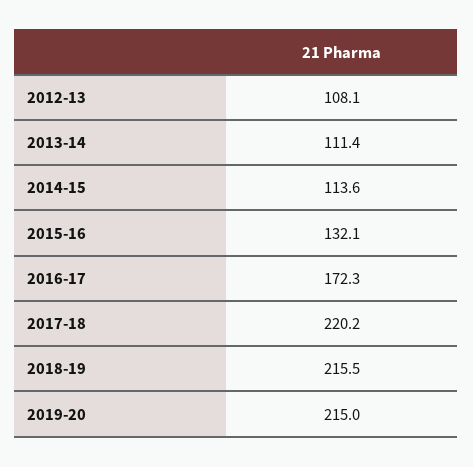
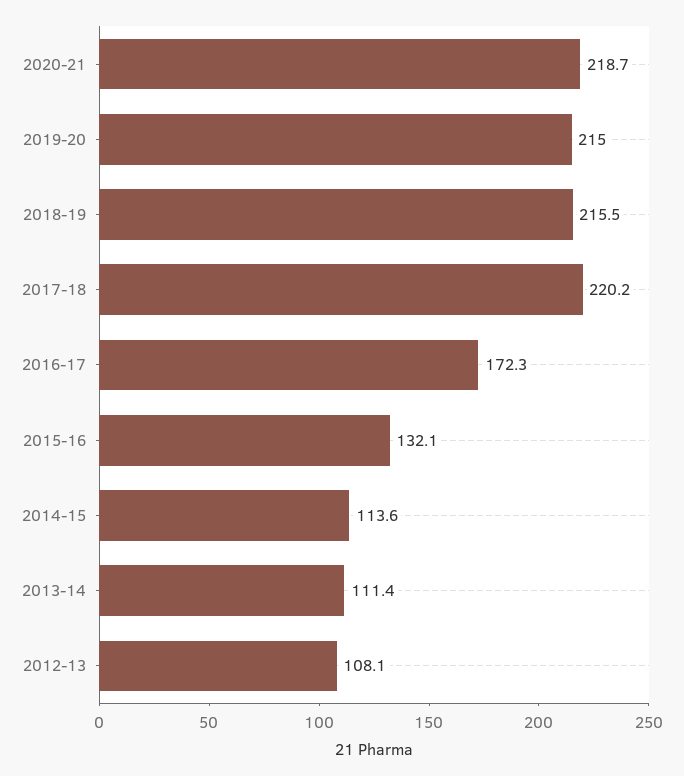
2020-21: none -> 218.7

